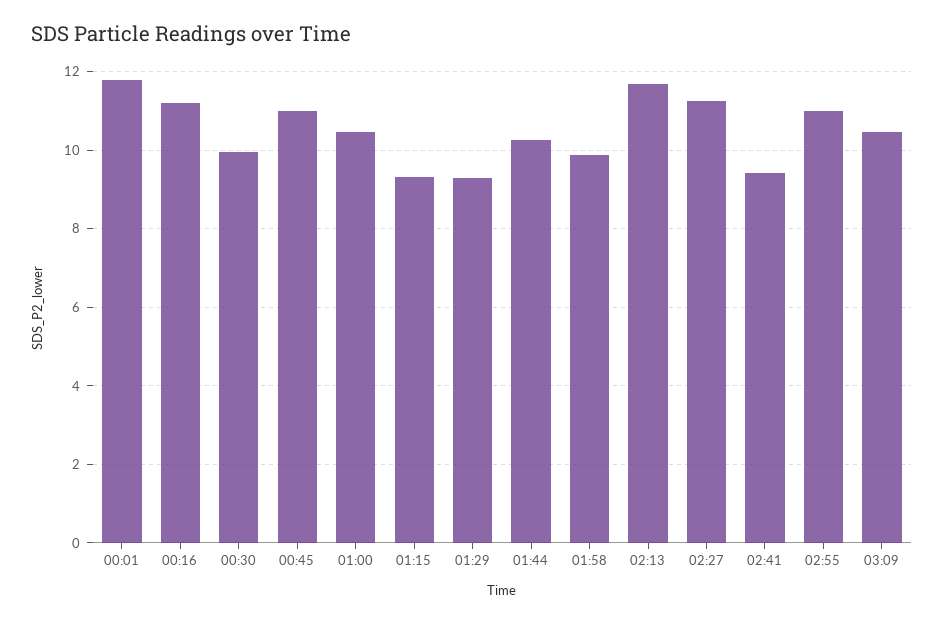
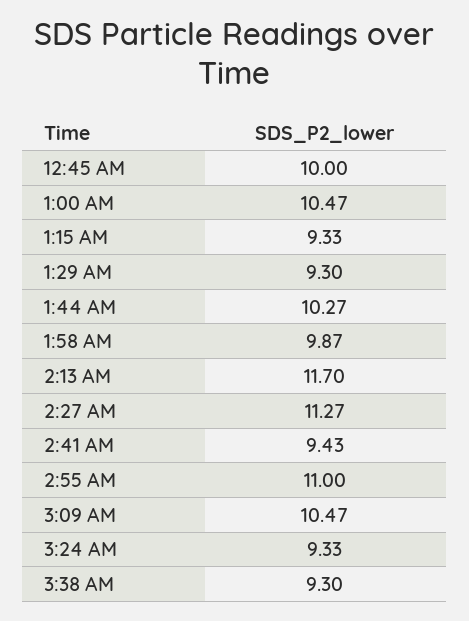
00:01: 11.8 -> none
00:16: 11.2 -> none
00:30: 10 -> none
00:45: 11 -> 10
3:24 AM: none -> 9.33
3:38 AM: none -> 9.3

